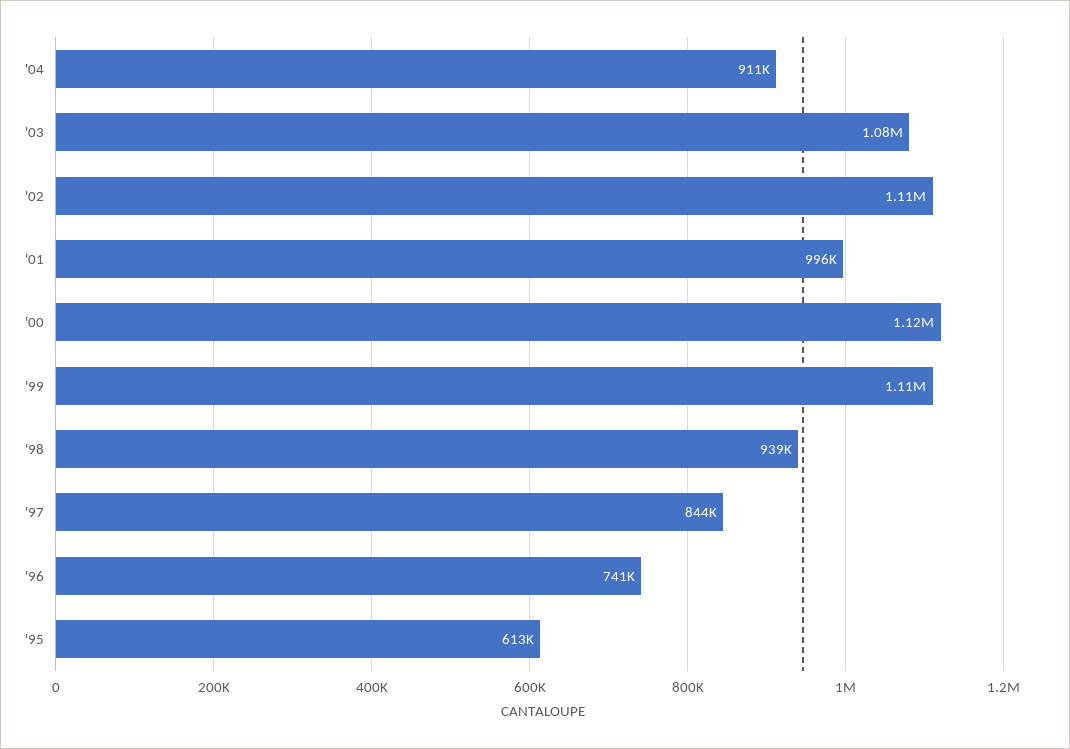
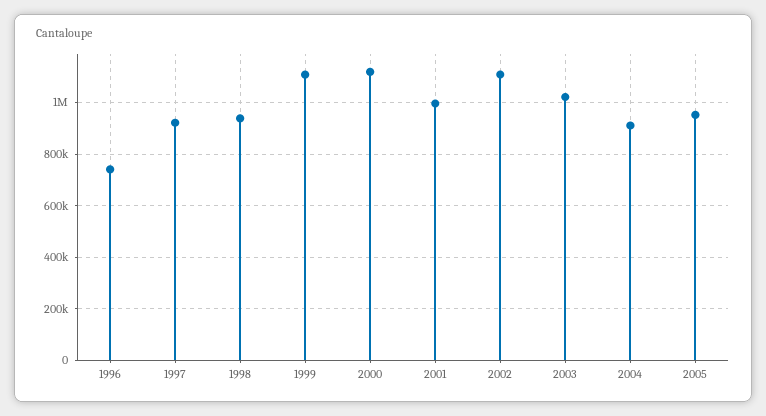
'03: 1080000 -> 1025000
'97: 844000 -> 925000
'95: 613000 -> none
2005: none -> 950000

